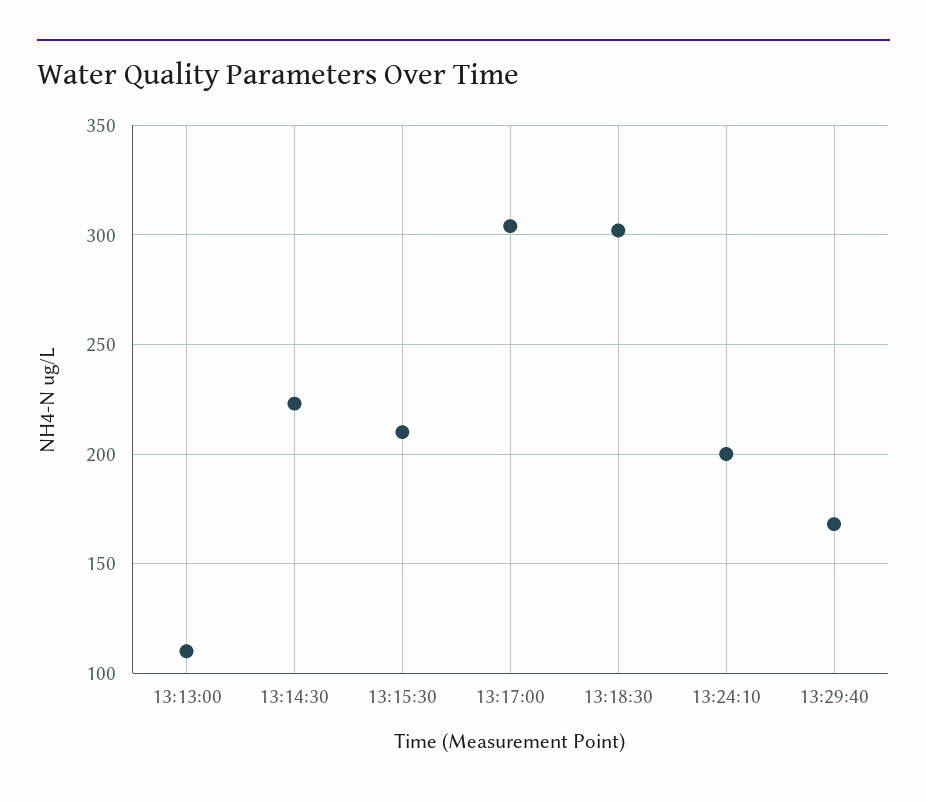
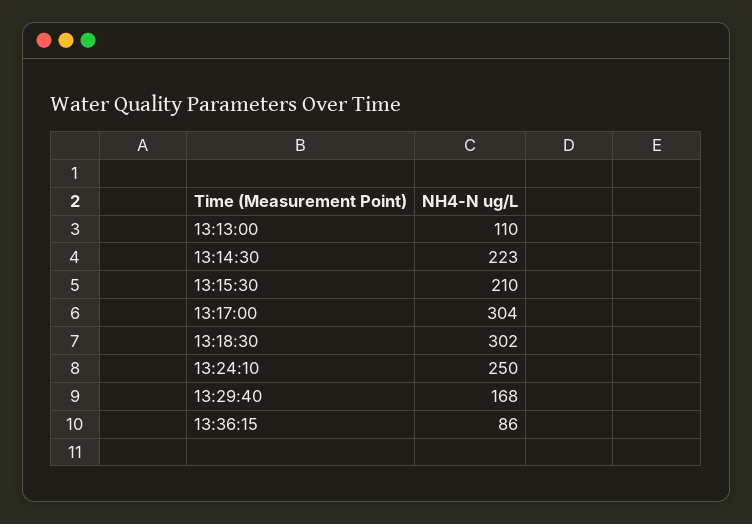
13:24:10: 200 -> 250
13:36:15: none -> 86

